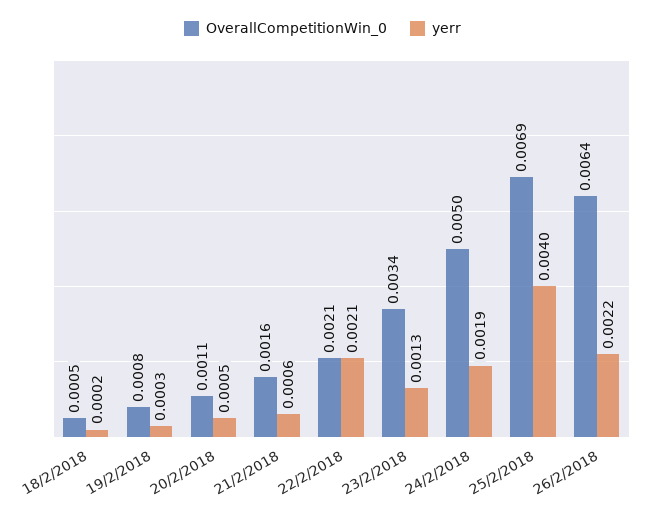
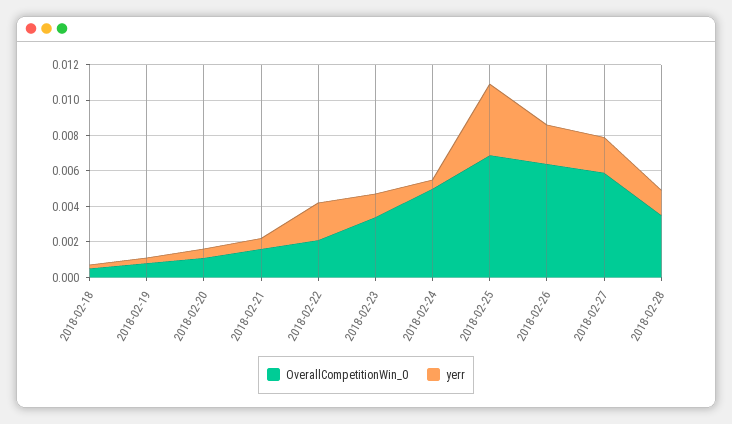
yerr, 24/2/2018: 0.0019 -> 0.0005
OverallCompetitionWin_0, 2018-02-27: none -> 0.006
yerr, 2018-02-27: none -> 0.002
OverallCompetitionWin_0, 2018-02-28: none -> 0.0035
yerr, 2018-02-28: none -> 0.0015

